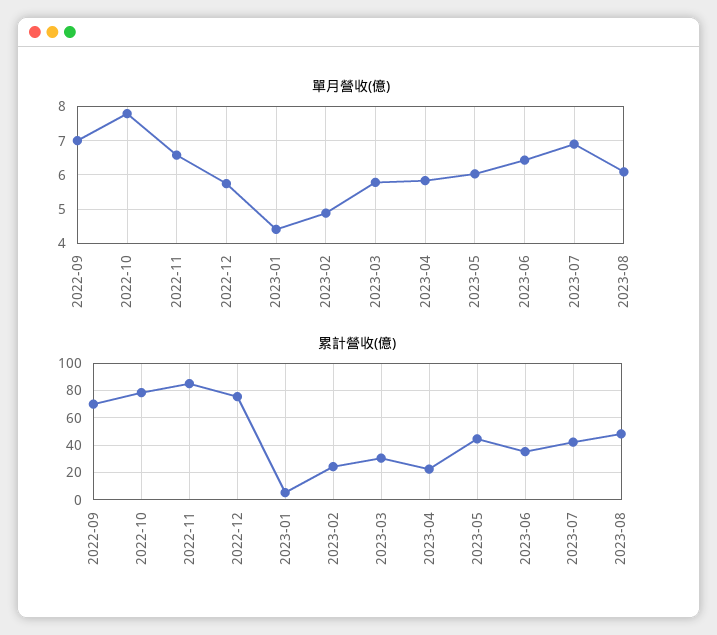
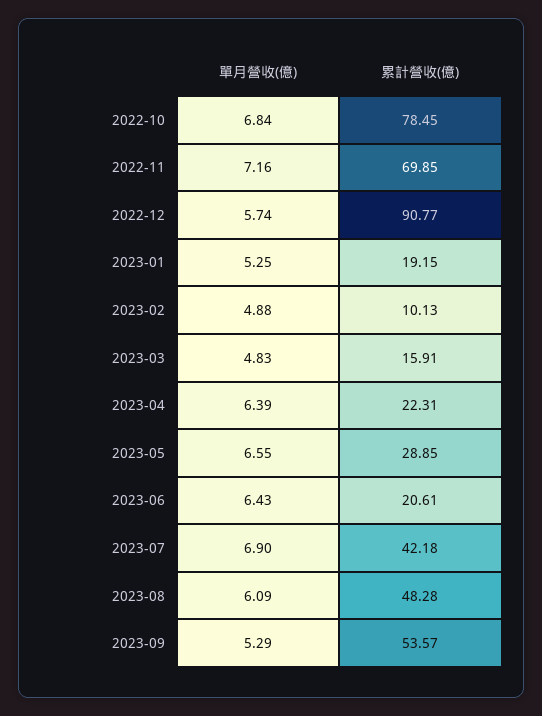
單月營收(億), 2022-09: 7 -> none
單月營收(億), 2022-10: 7.8 -> 6.84
單月營收(億), 2022-11: 6.6 -> 7.16
單月營收(億), 2023-01: 4.4 -> 5.25
單月營收(億), 2023-03: 5.8 -> 4.83
單月營收(億), 2023-04: 5.8 -> 6.39
單月營收(億), 2023-05: 6 -> 6.55
累計營收(億), 2022-09: 70 -> none
累計營收(億), 2022-11: 85 -> 69.85
累計營收(億), 2022-12: 75 -> 90.77
累計營收(億), 2023-01: 5 -> 19.15
累計營收(億), 2023-02: 25 -> 10.13
累計營收(億), 2023-03: 30 -> 15.91
累計營收(億), 2023-05: 45 -> 28.85
累計營收(億), 2023-06: 35 -> 20.61
單月營收(億), 2023-09: none -> 5.29
累計營收(億), 2023-09: none -> 53.57

